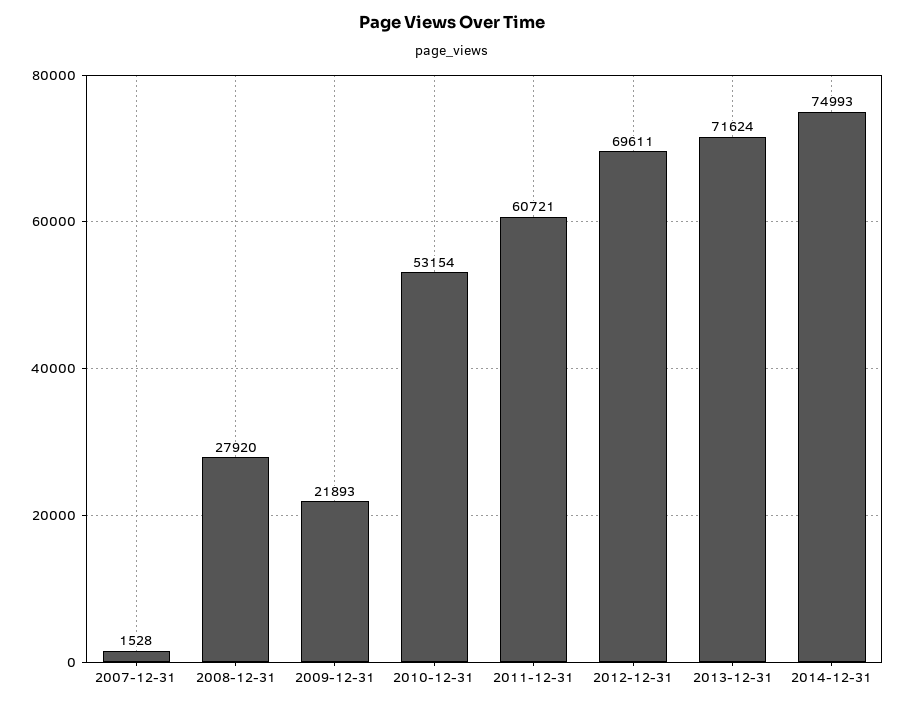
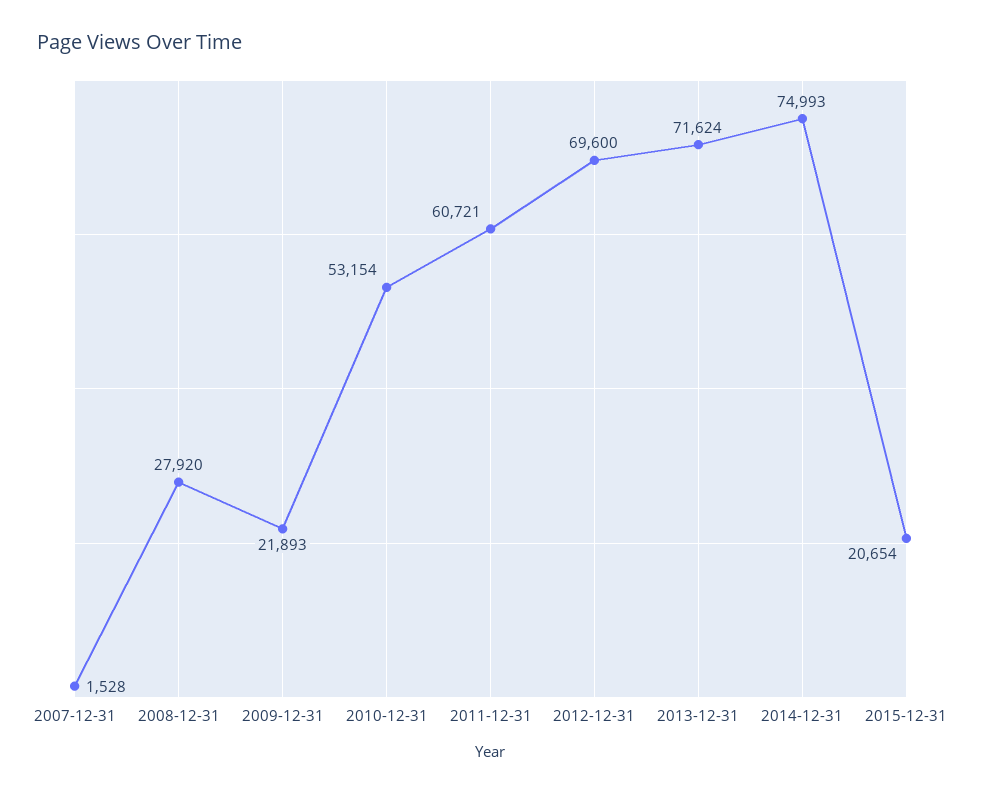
2012-12-31: 69611 -> 69600
2015-12-31: none -> 20654

